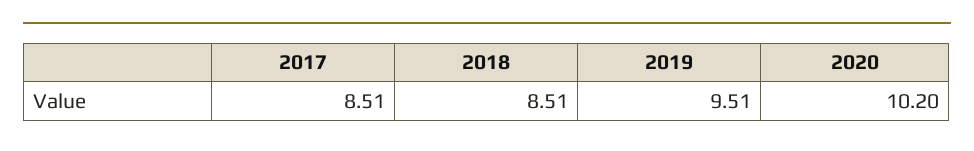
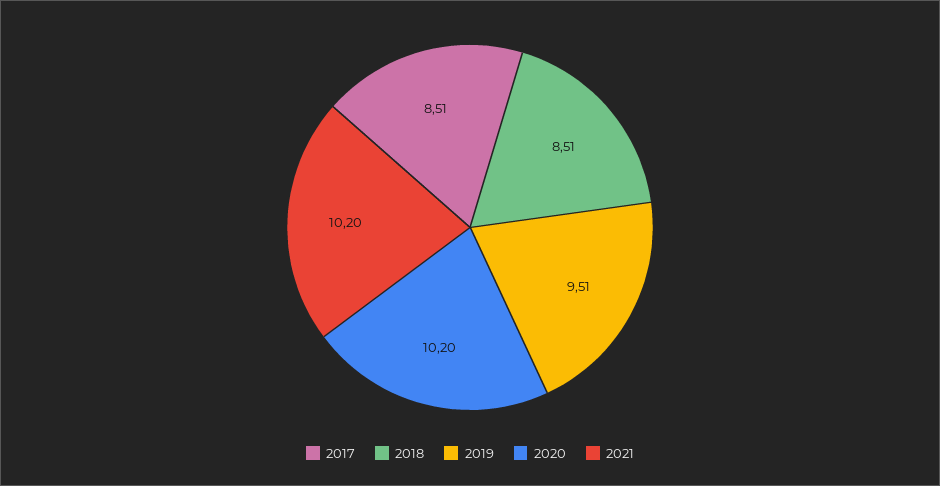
2021: none -> 10.2

